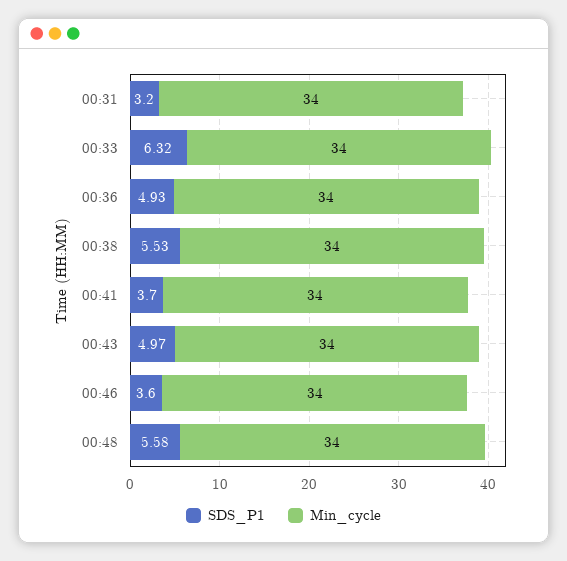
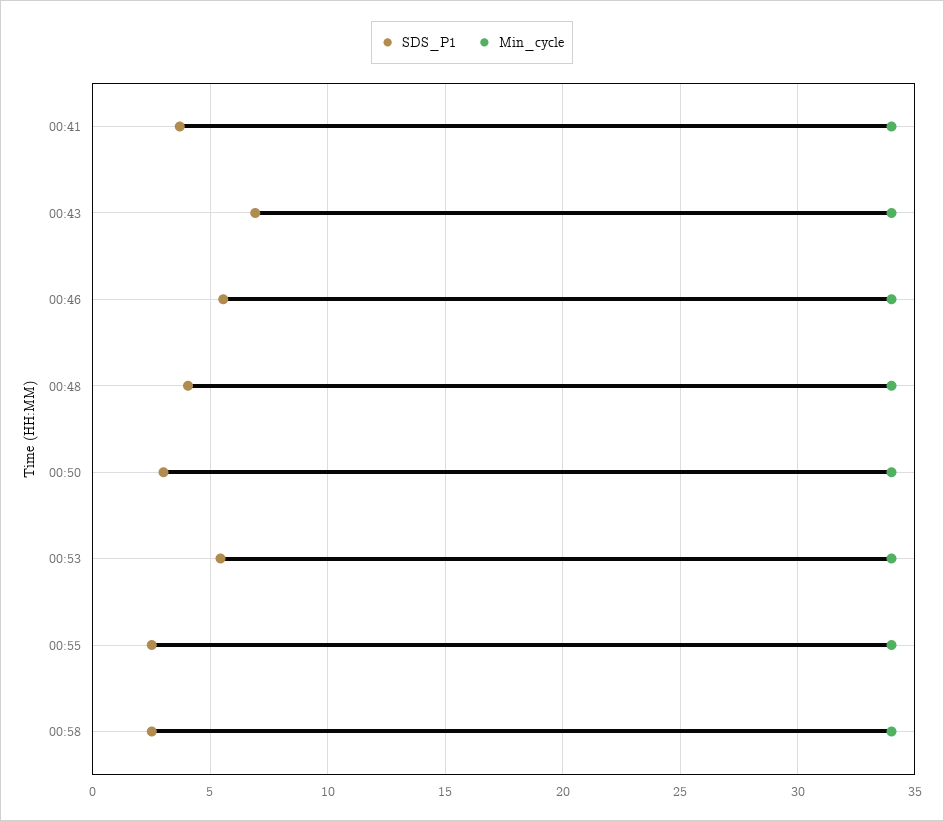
SDS_P1, 00:31: 3.2 -> none
Min_cycle, 00:31: 34 -> none
SDS_P1, 00:33: 6.32 -> none
Min_cycle, 00:33: 34 -> none
SDS_P1, 00:36: 4.93 -> none
Min_cycle, 00:36: 34 -> none
SDS_P1, 00:38: 5.53 -> none
Min_cycle, 00:38: 34 -> none
SDS_P1, 00:43: 4.97 -> 7
SDS_P1, 00:46: 3.6 -> 5.5
SDS_P1, 00:48: 5.58 -> 4
SDS_P1, 00:50: none -> 3
Min_cycle, 00:50: none -> 34
SDS_P1, 00:53: none -> 5.5
Min_cycle, 00:53: none -> 34
SDS_P1, 00:55: none -> 2.5
Min_cycle, 00:55: none -> 34
SDS_P1, 00:58: none -> 2.5
Min_cycle, 00:58: none -> 34

